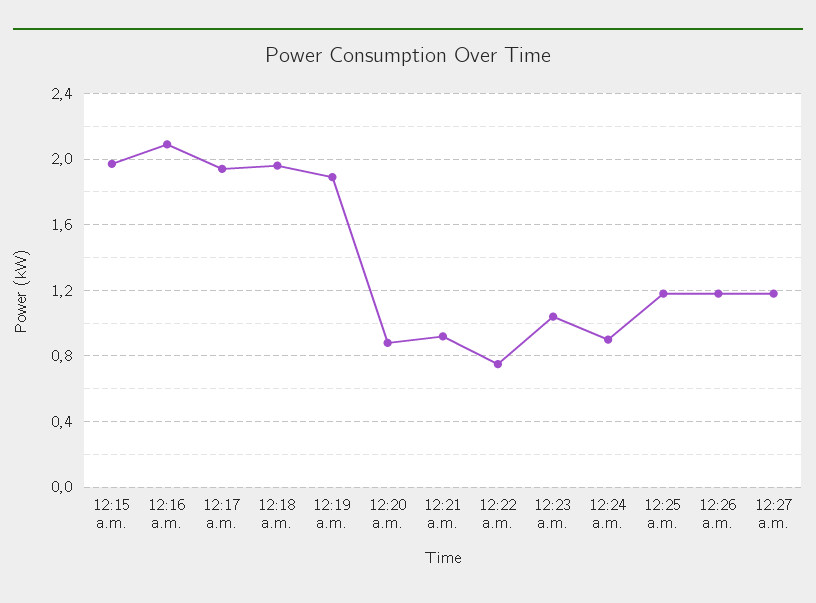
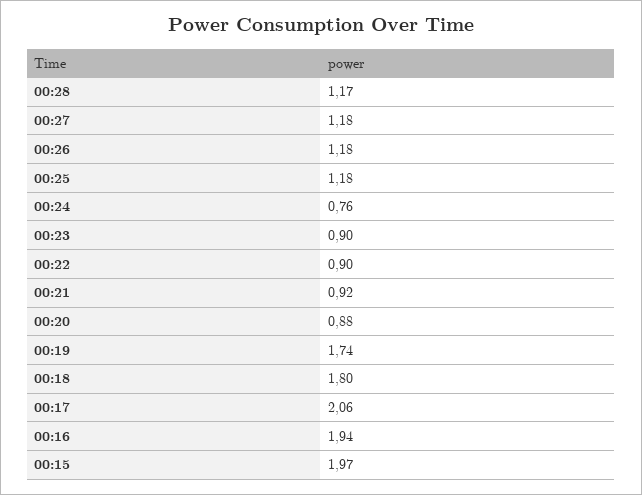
12:16 a.m.: 2.1 -> 1.94
12:17 a.m.: 1.95 -> 2.06
12:18 a.m.: 1.95 -> 1.8
12:19 a.m.: 1.9 -> 1.74
12:22 a.m.: 0.75 -> 0.9
12:23 a.m.: 1.05 -> 0.9
12:24 a.m.: 0.9 -> 0.76
00:28: none -> 1.17

